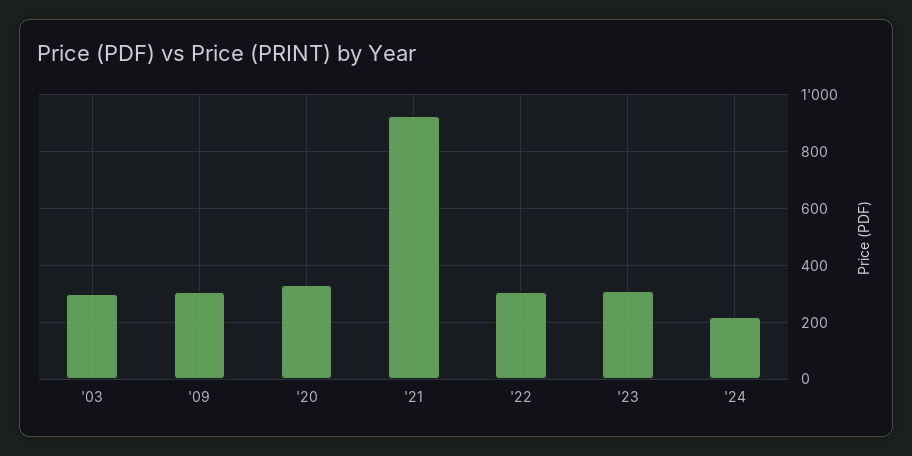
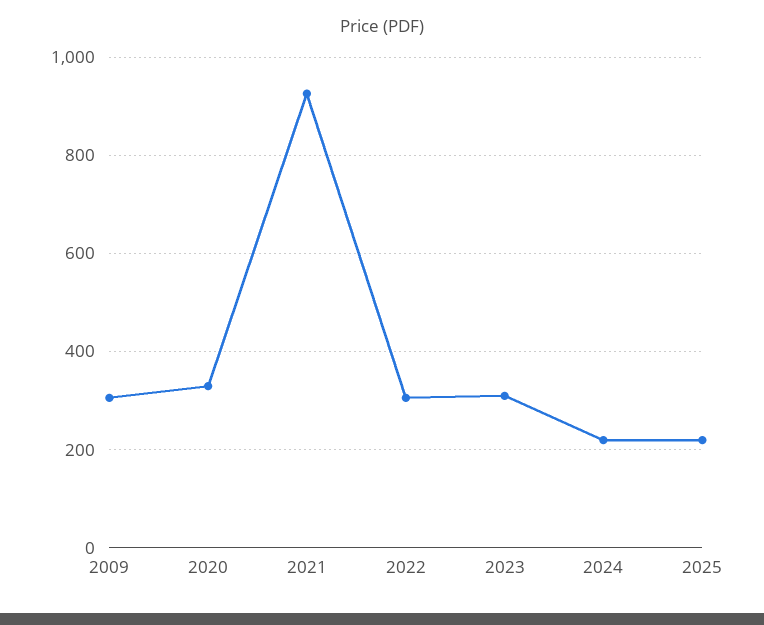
'03: 300 -> none
2025: none -> 220

